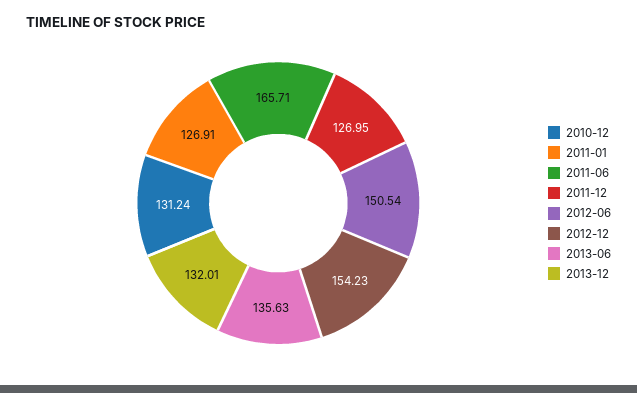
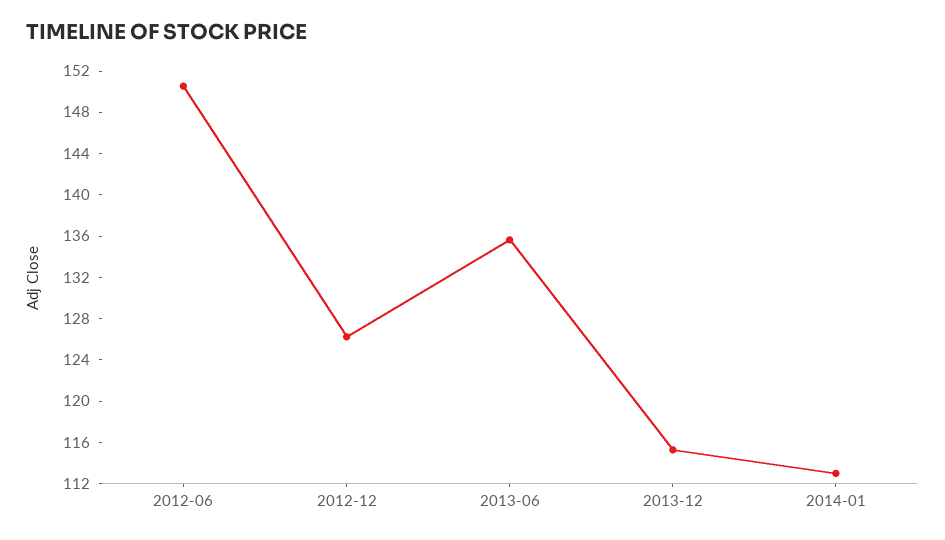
2010-12: 131.24 -> none
2011-01: 126.91 -> none
2011-06: 165.71 -> none
2011-12: 126.95 -> none
2012-12: 154.23 -> 126
2013-12: 132.01 -> 115
2014-01: none -> 113

